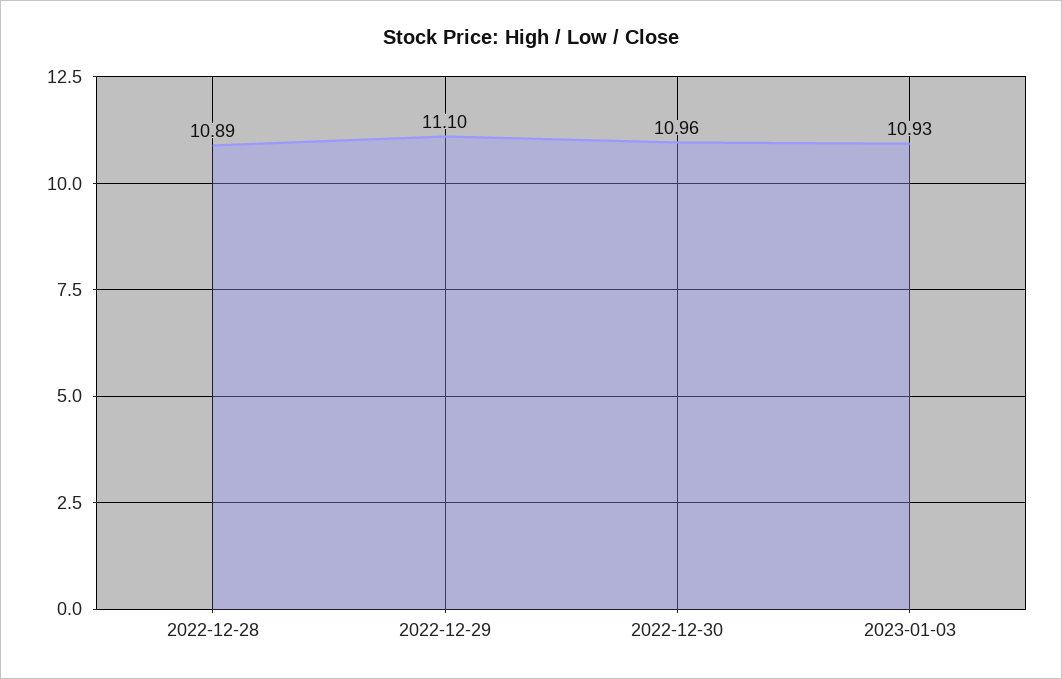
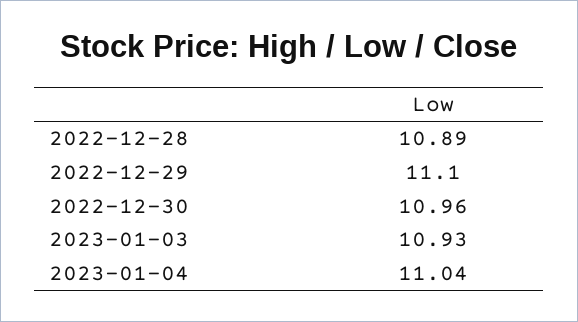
2023-01-04: none -> 11.04

